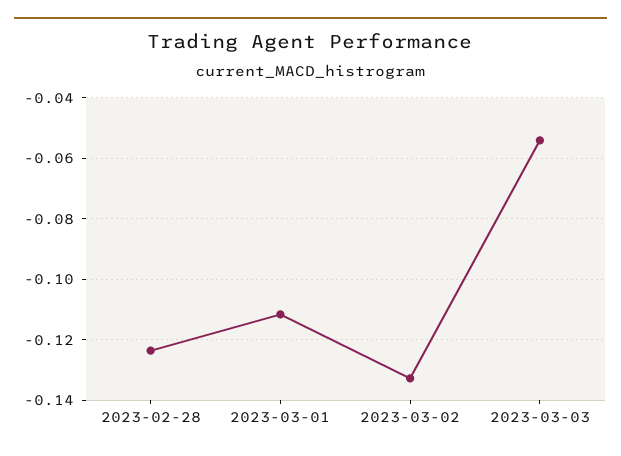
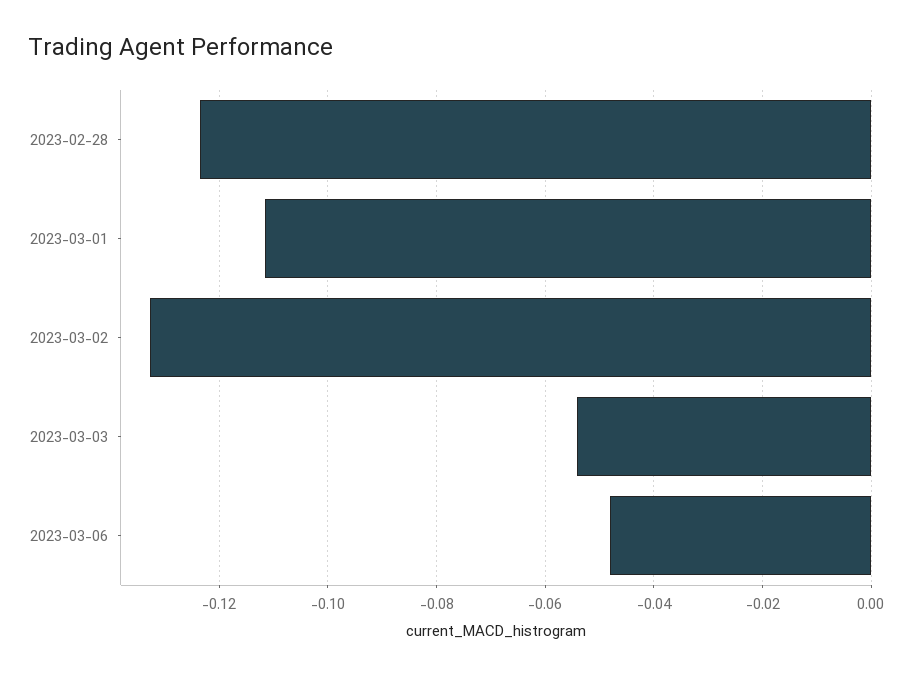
2023-03-06: none -> -0.048

